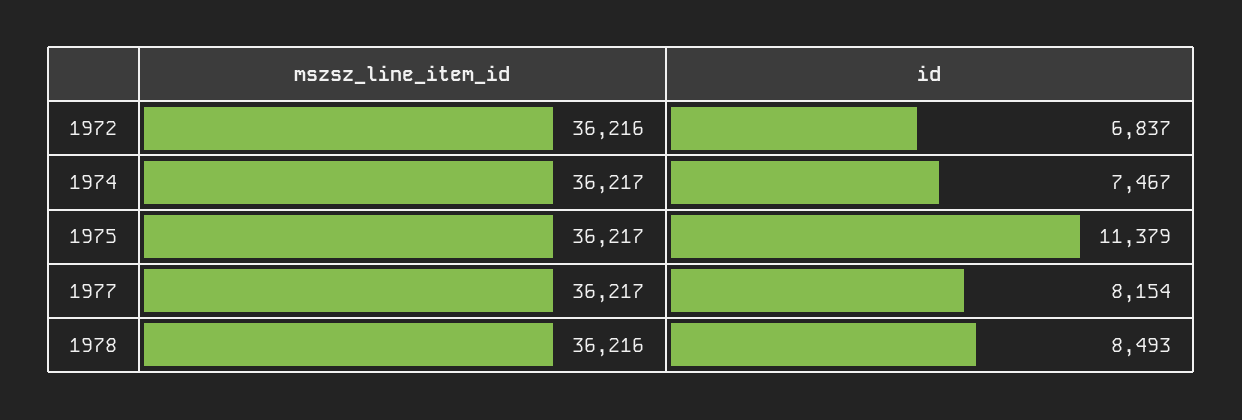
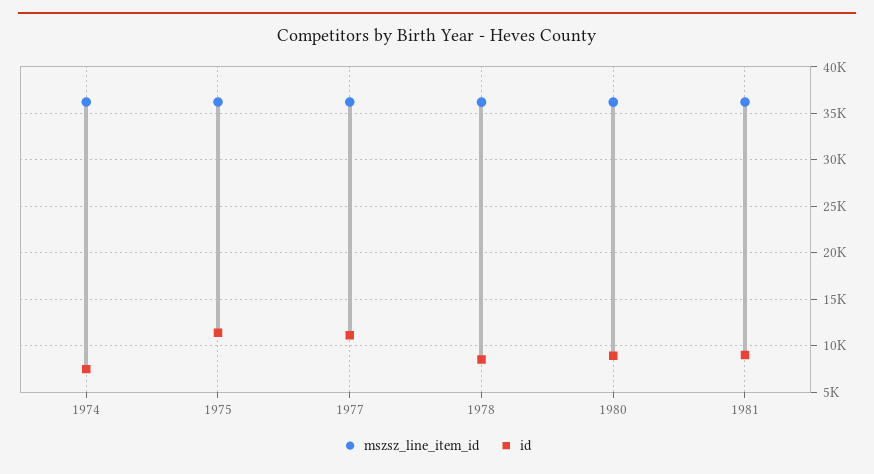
mszsz_line_item_id, 1972: 36216 -> none
id, 1972: 6837 -> none
id, 1977: 8154 -> 11000
mszsz_line_item_id, 1980: none -> 36000
id, 1980: none -> 9000
mszsz_line_item_id, 1981: none -> 36000
id, 1981: none -> 9000

